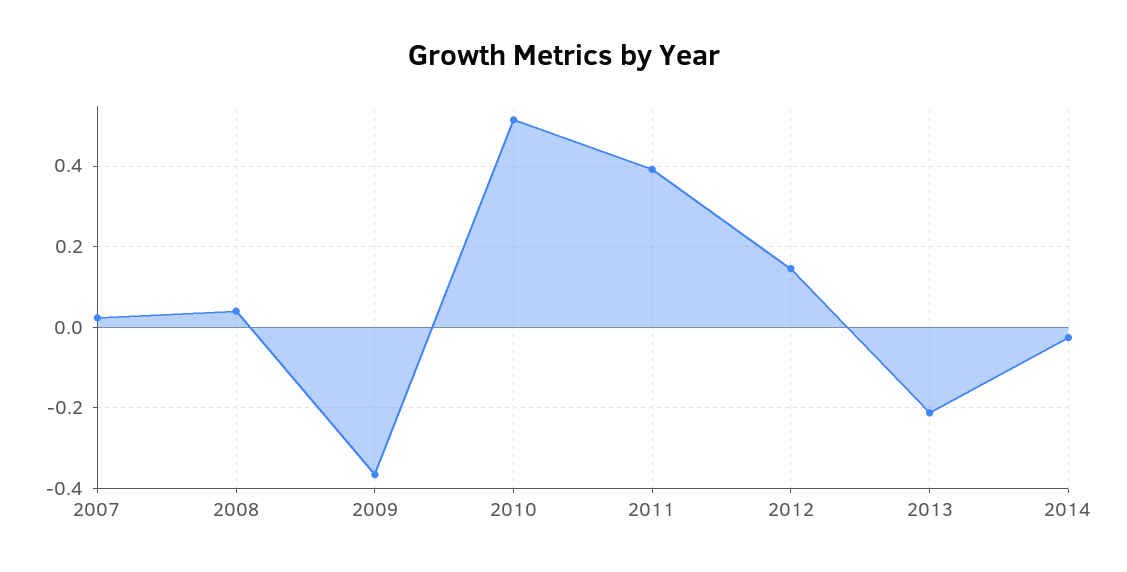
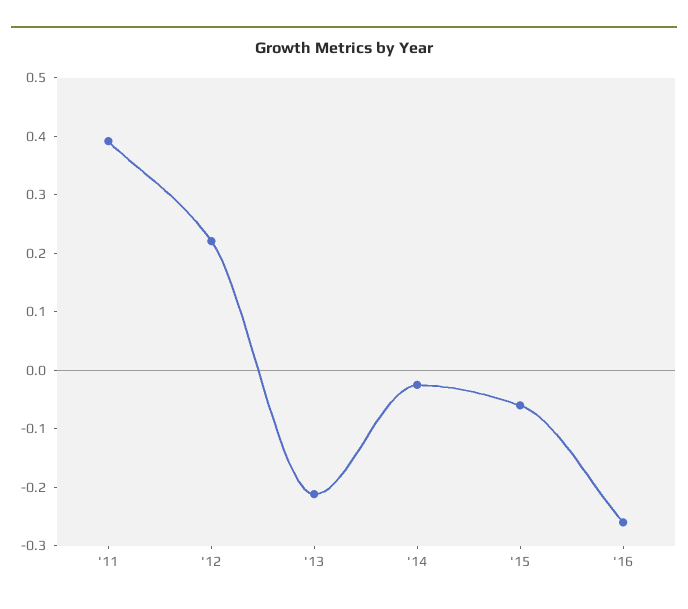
2007: 0.02 -> none
2008: 0.04 -> none
2009: -0.36 -> none
2010: 0.52 -> none
2012: 0.14 -> 0.22
'15: none -> -0.06
'16: none -> -0.26

